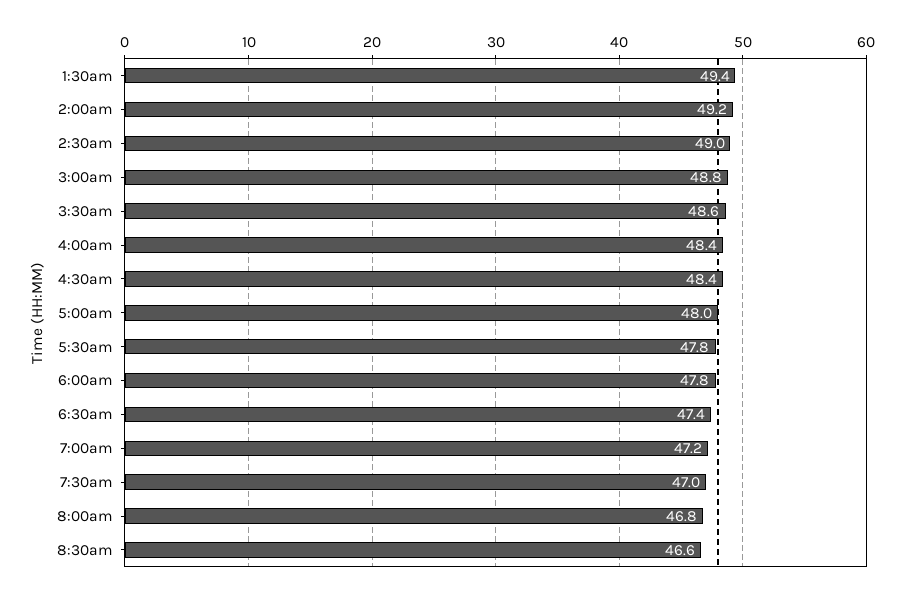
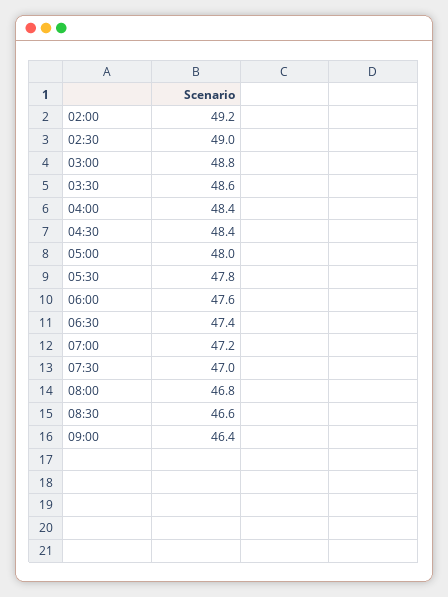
1:30am: 49.4 -> none
6:00am: 47.8 -> 47.6
09:00: none -> 46.4

